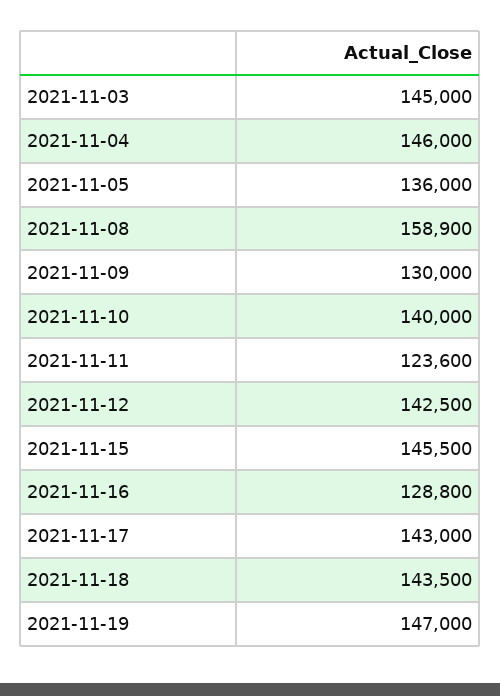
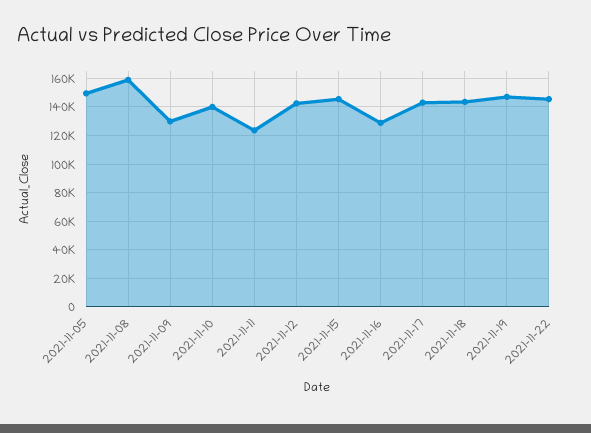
2021-11-03: 145000 -> none
2021-11-04: 146000 -> none
2021-11-05: 136000 -> 150000
2021-11-22: none -> 145000

